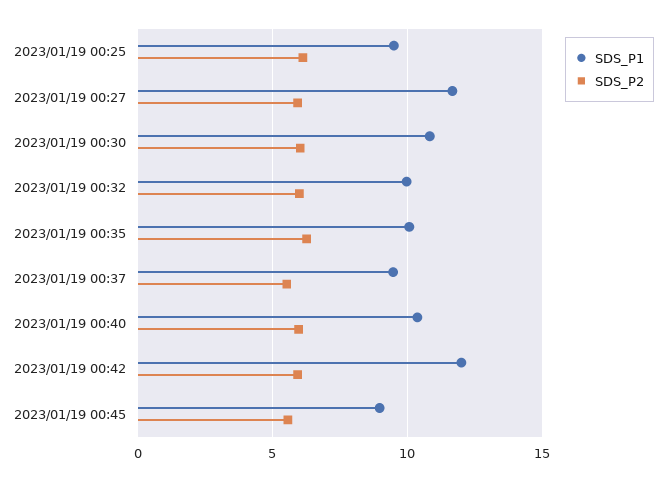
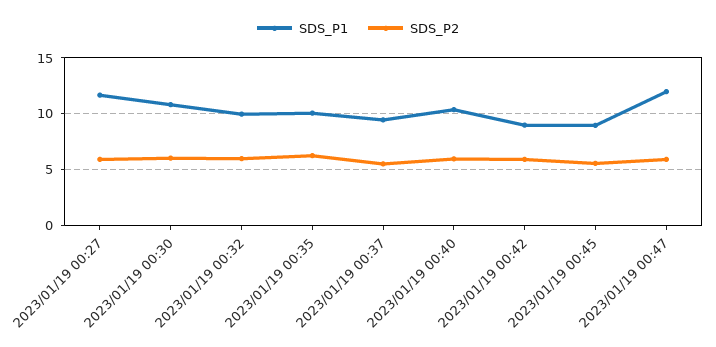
SDS_P1, 2023/01/19 00:25: 9.5 -> none
SDS_P2, 2023/01/19 00:25: 6 -> none
SDS_P1, 2023/01/19 00:42: 12 -> 9
SDS_P1, 2023/01/19 00:47: none -> 12
SDS_P2, 2023/01/19 00:47: none -> 6

